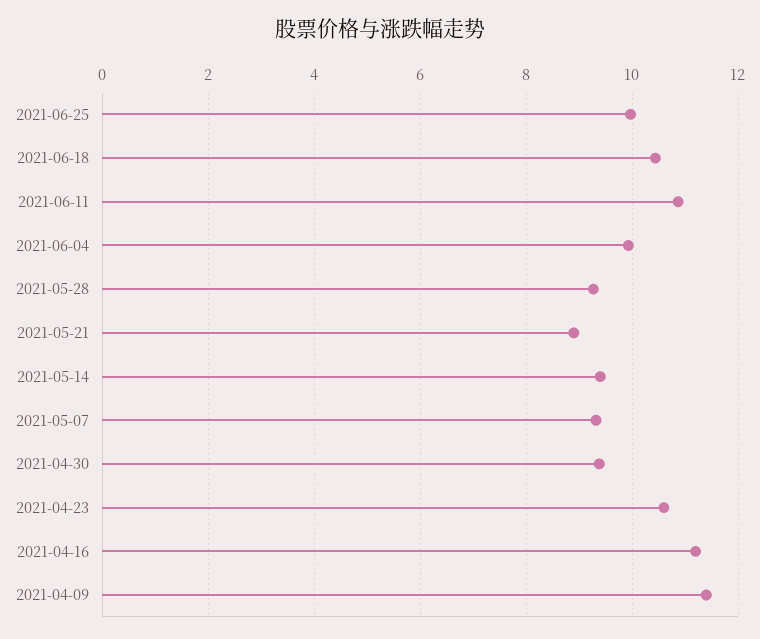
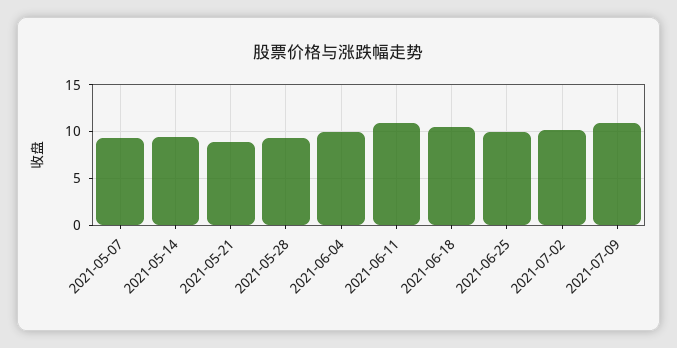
2021-04-30: 9.4 -> none
2021-04-23: 10.6 -> none
2021-04-16: 11.2 -> none
2021-04-09: 11.4 -> none
2021-07-02: none -> 10
2021-07-09: none -> 11

